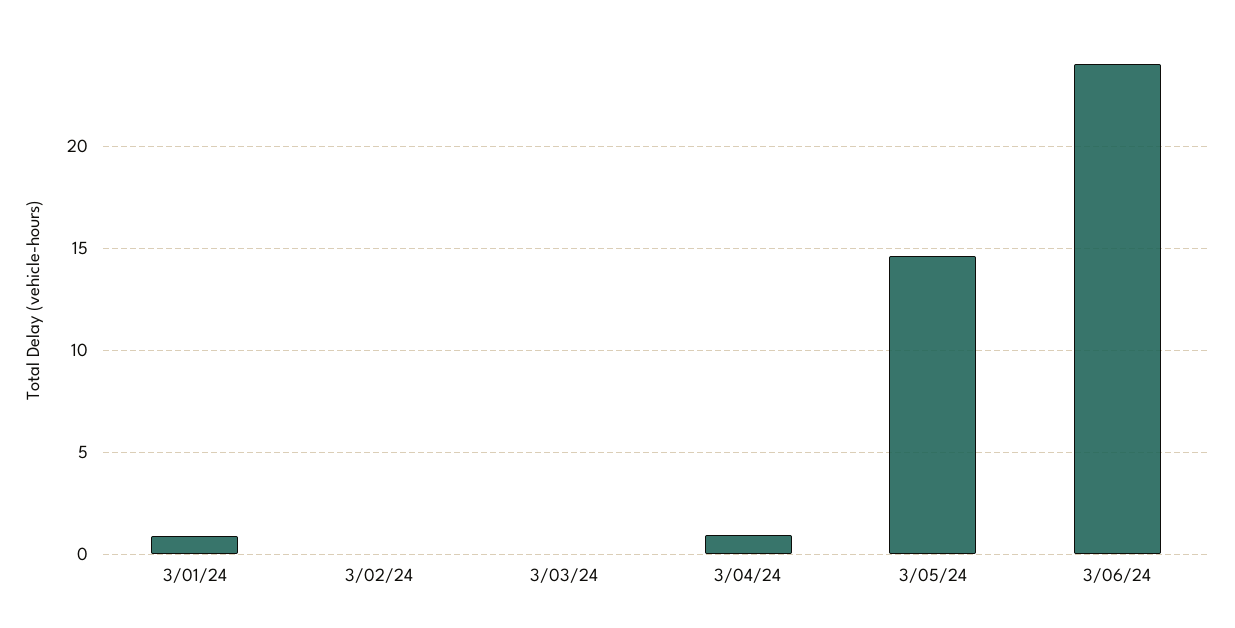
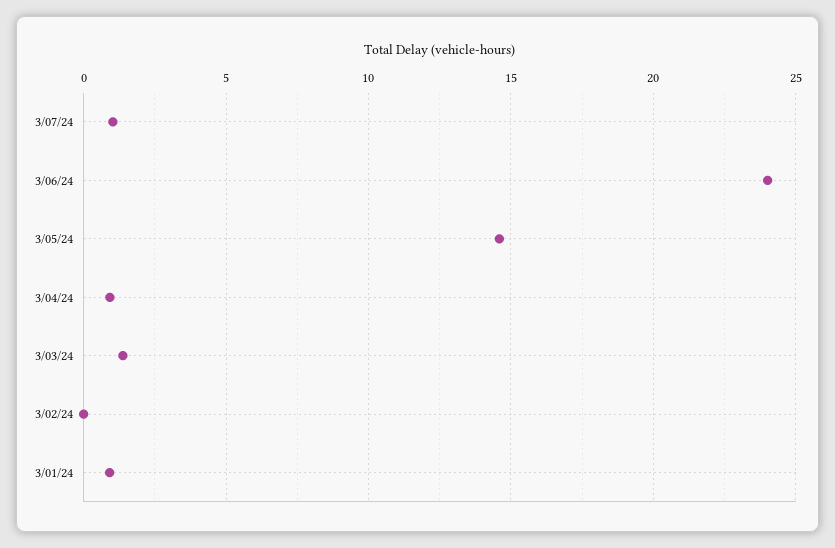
3/03/24: 0 -> 1.5
3/07/24: none -> 1

